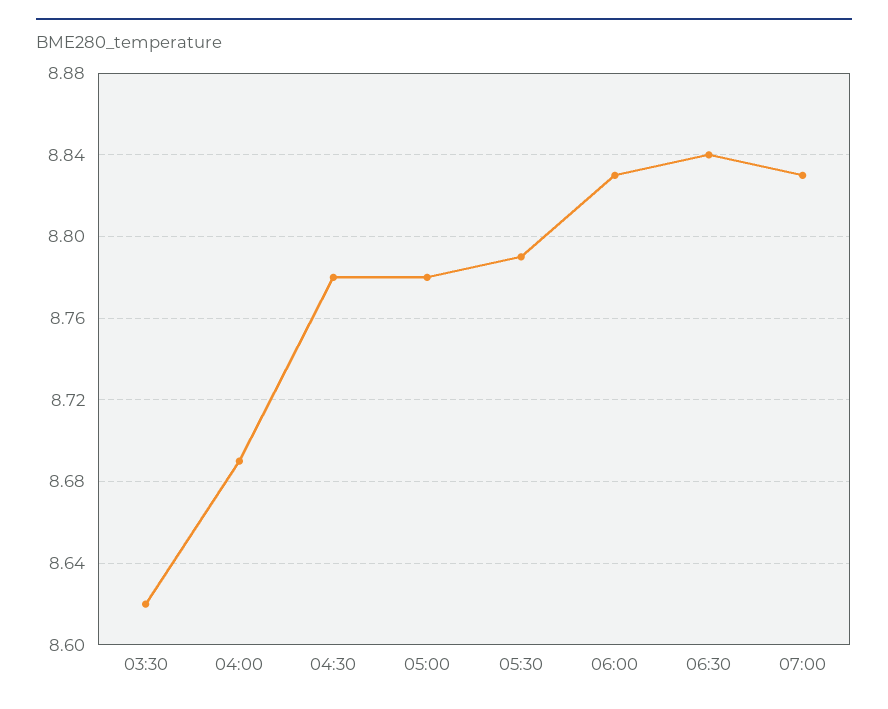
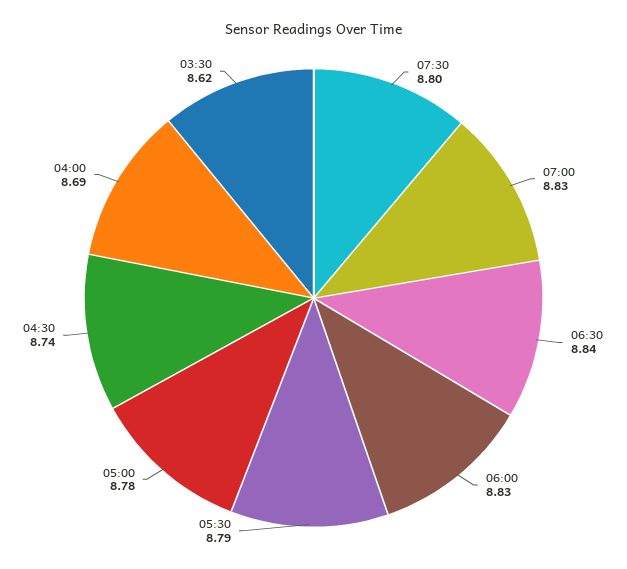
04:30: 8.78 -> 8.74
07:30: none -> 8.8

